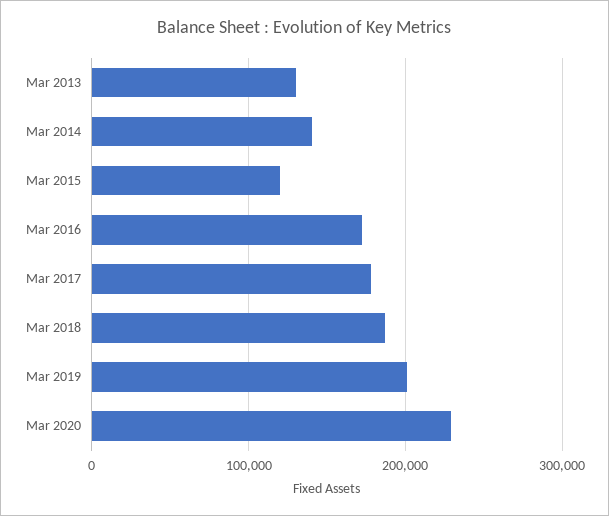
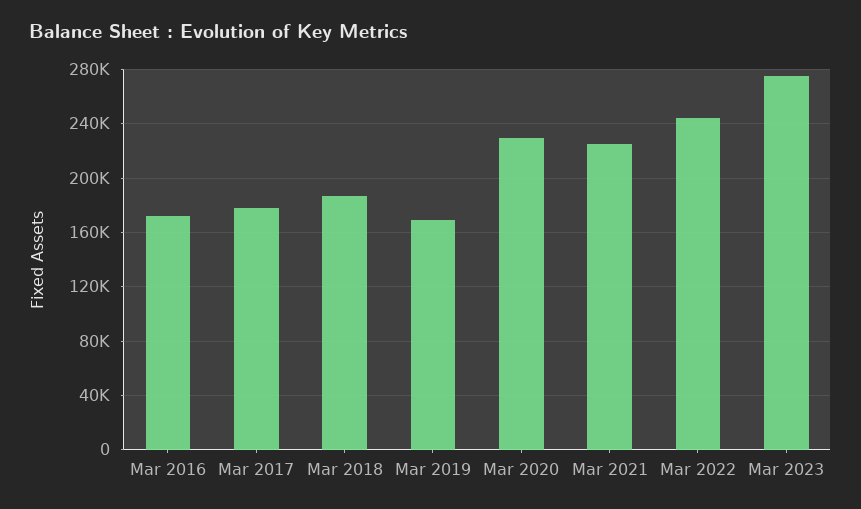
Mar 2013: 130000 -> none
Mar 2014: 140000 -> none
Mar 2015: 120000 -> none
Mar 2019: 200000 -> 170000
Mar 2021: none -> 225000
Mar 2022: none -> 245000
Mar 2023: none -> 275000

